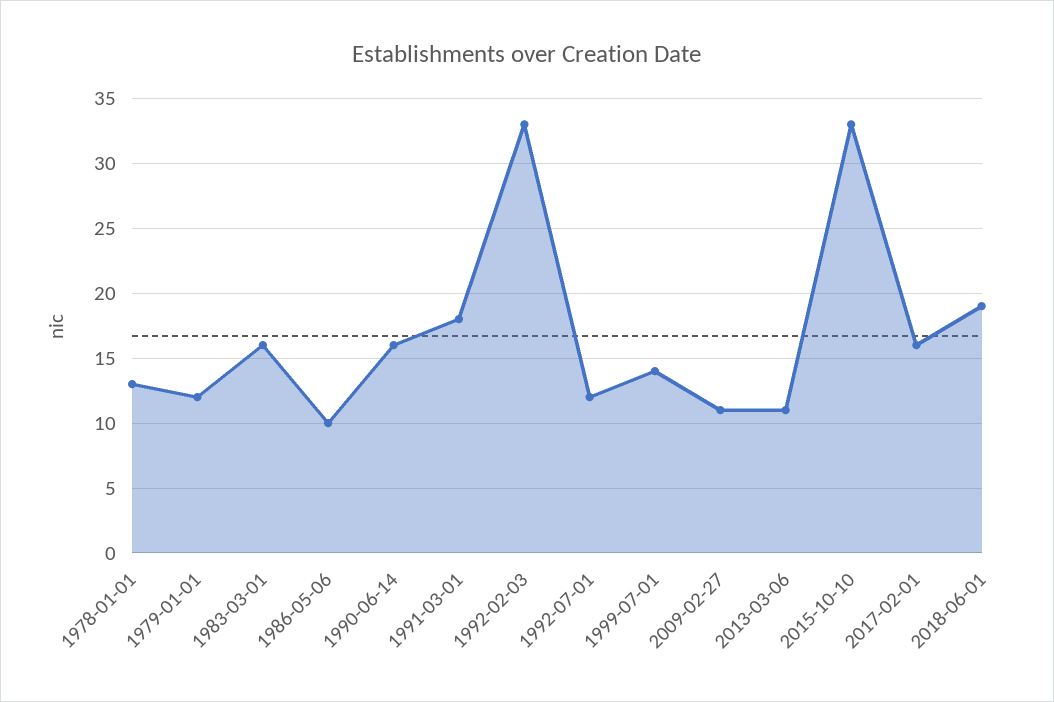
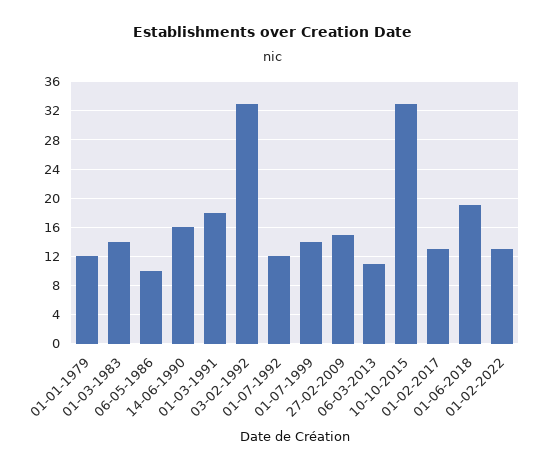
1978-01-01: 13 -> none
1983-03-01: 16 -> 14
2009-02-27: 11 -> 15
2017-02-01: 16 -> 13
01-02-2022: none -> 13

